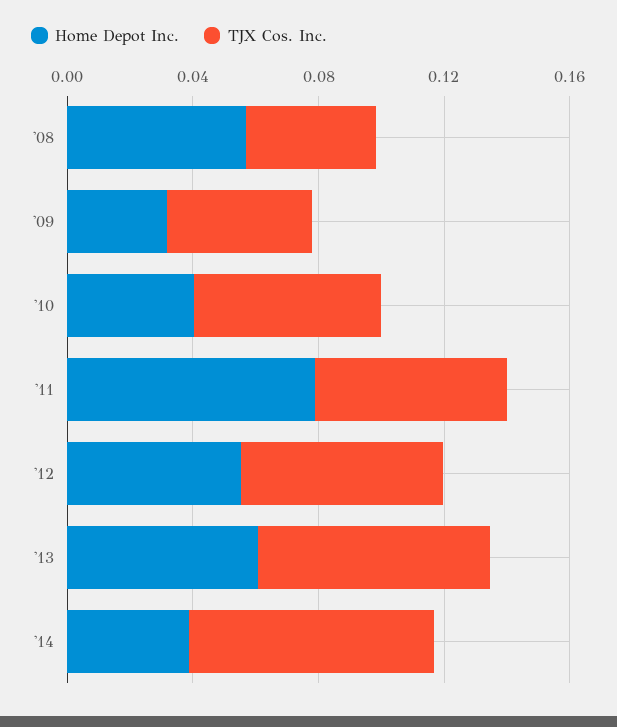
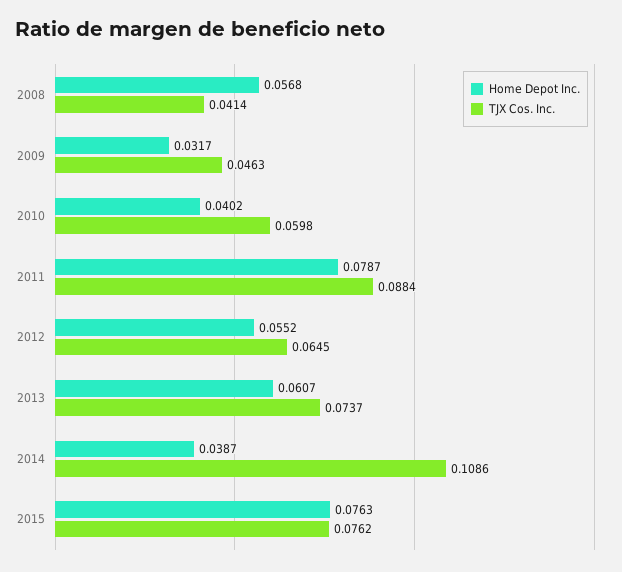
TJX Cos. Inc., '11: 0.06 -> 0.0884
TJX Cos. Inc., '14: 0.08 -> 0.1086
Home Depot Inc., 2015: none -> 0.0763
TJX Cos. Inc., 2015: none -> 0.0762

